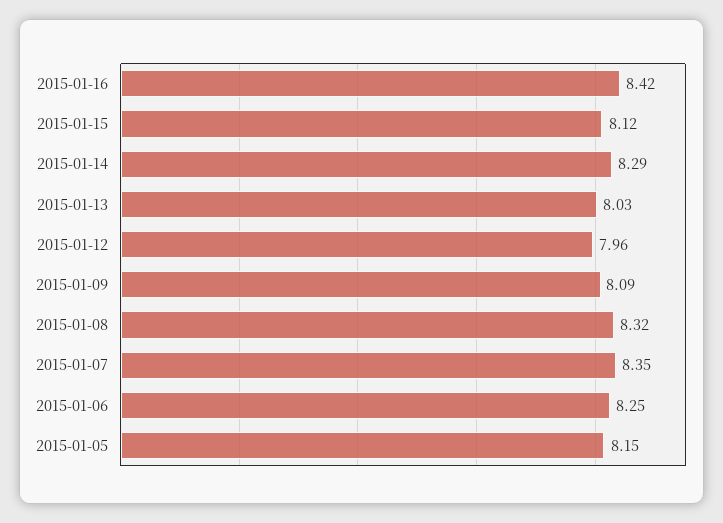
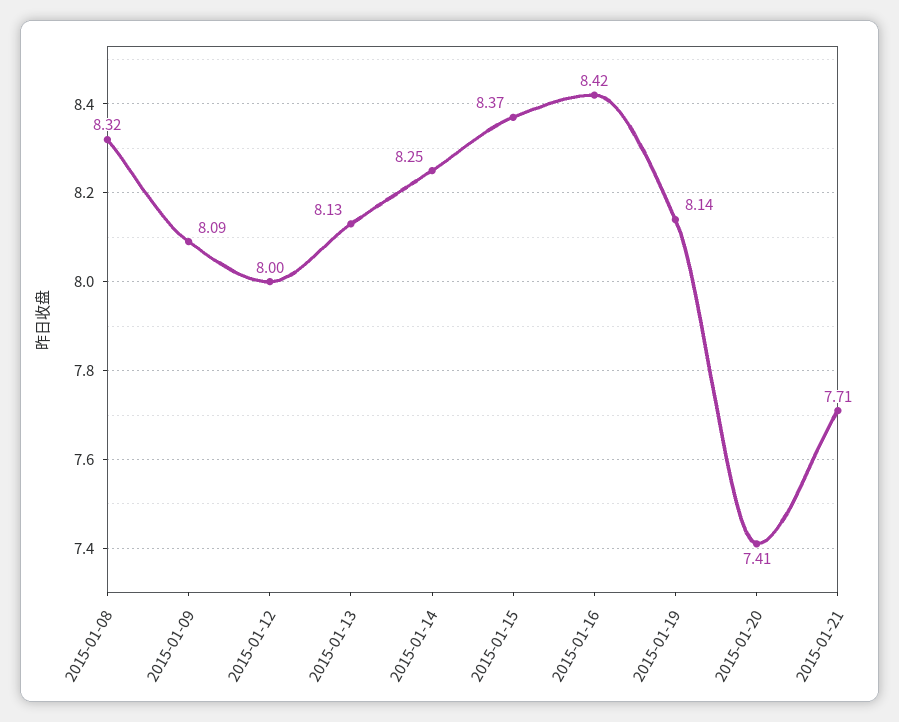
2015-01-15: 8.12 -> 8.37
2015-01-14: 8.29 -> 8.25
2015-01-13: 8.03 -> 8.13
2015-01-12: 7.96 -> 8
2015-01-07: 8.35 -> none
2015-01-06: 8.25 -> none
2015-01-05: 8.15 -> none
2015-01-19: none -> 8.14
2015-01-20: none -> 7.41
2015-01-21: none -> 7.71

